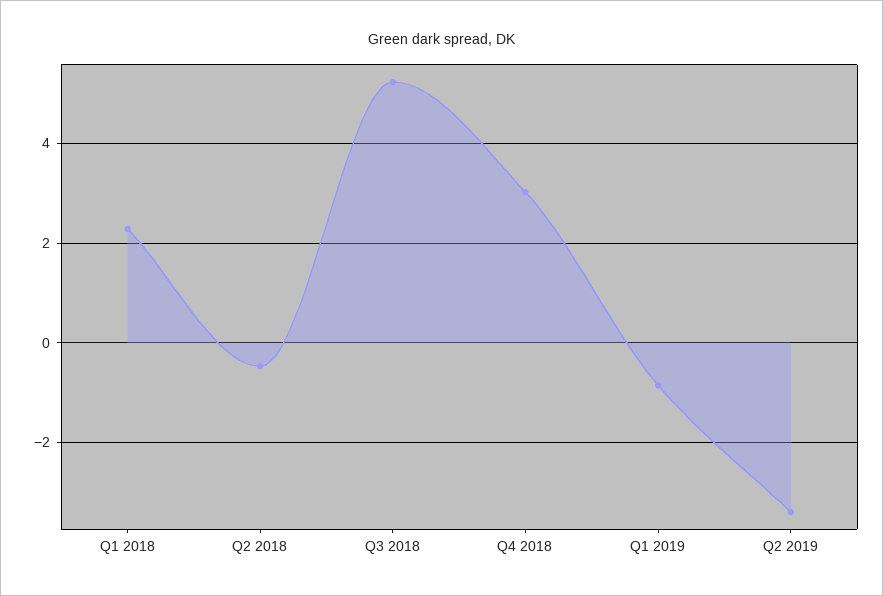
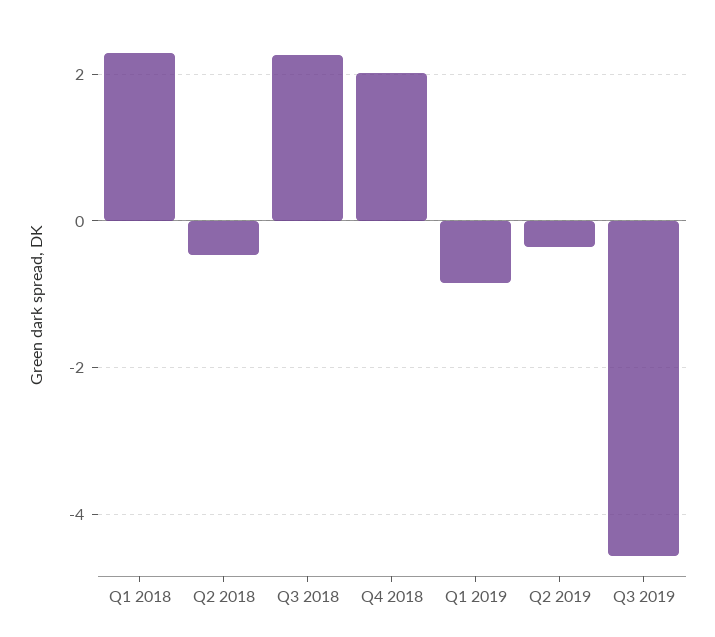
Q3 2018: 5.2 -> 2.2
Q4 2018: 3 -> 2
Q2 2019: -3.4 -> -0.4
Q3 2019: none -> -4.6

